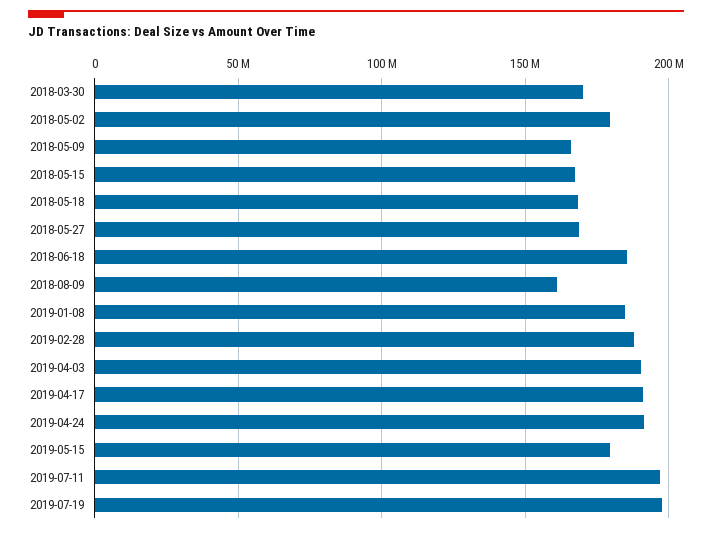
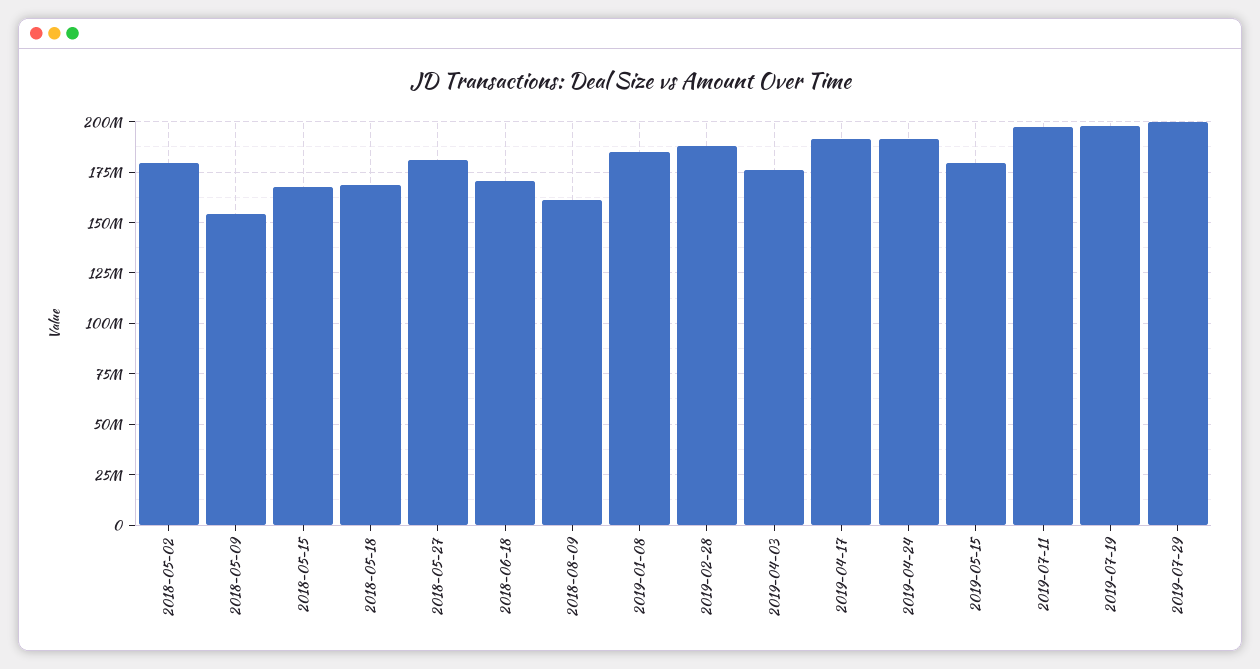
2018-03-30: 170000000 -> none
2018-05-09: 165000000 -> 155000000
2018-05-27: 170000000 -> 180000000
2018-06-18: 185000000 -> 170000000
2019-04-03: 190000000 -> 175000000
2019-07-29: none -> 200000000

